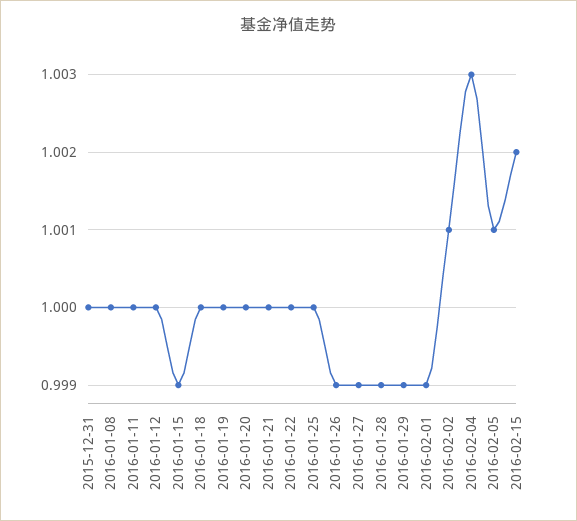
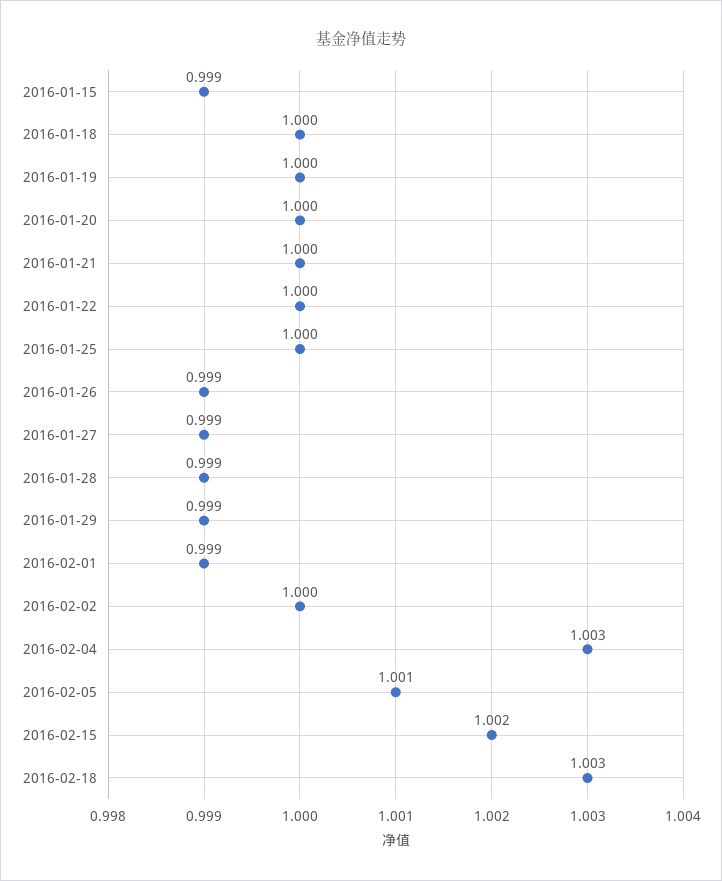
2015-12-31: 1 -> none
2016-01-08: 1 -> none
2016-01-11: 1 -> none
2016-01-12: 1 -> none
2016-02-02: 1.001 -> 1
2016-02-18: none -> 1.003

